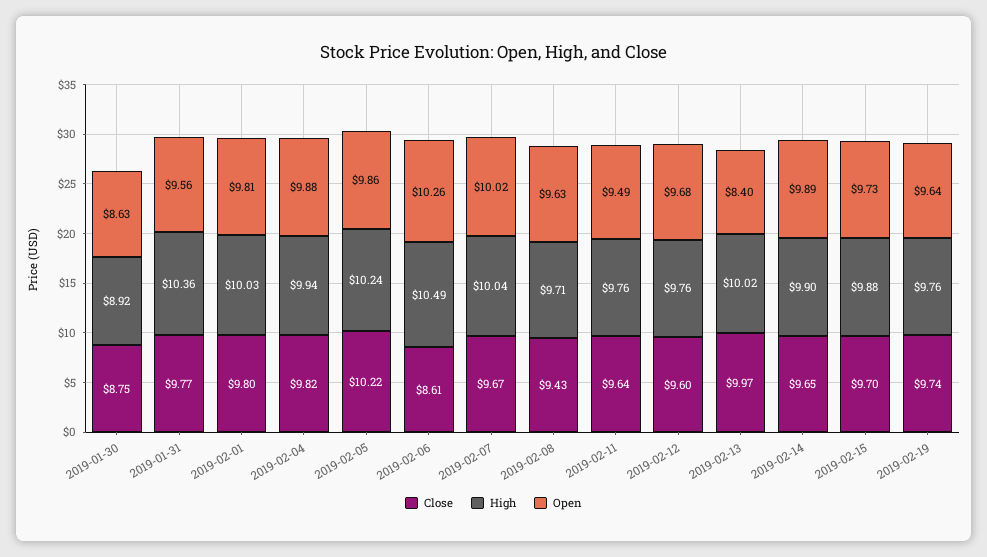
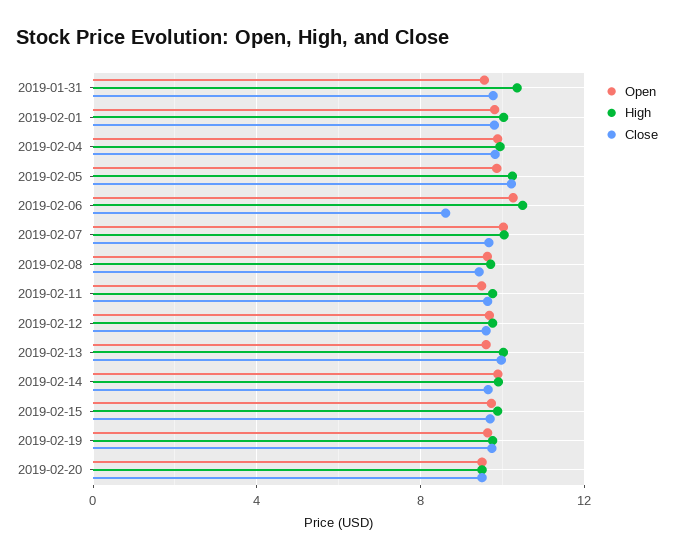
Close, 2019-01-30: 8.75 -> none
High, 2019-01-30: 8.92 -> none
Open, 2019-01-30: 8.63 -> none
Open, 2019-02-13: 8.4 -> 9.5
Open, 2019-02-20: none -> 9.5
High, 2019-02-20: none -> 9.5
Close, 2019-02-20: none -> 9.5

